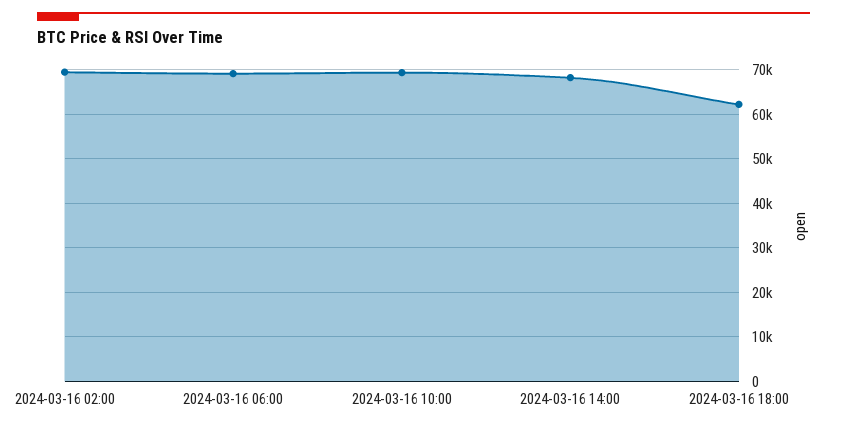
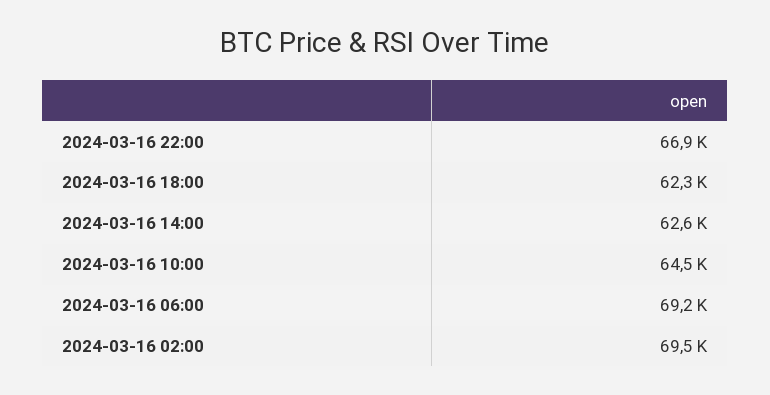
2024-03-16 10:00: 70000 -> 64500
2024-03-16 14:00: 68000 -> 62600
2024-03-16 22:00: none -> 66900

